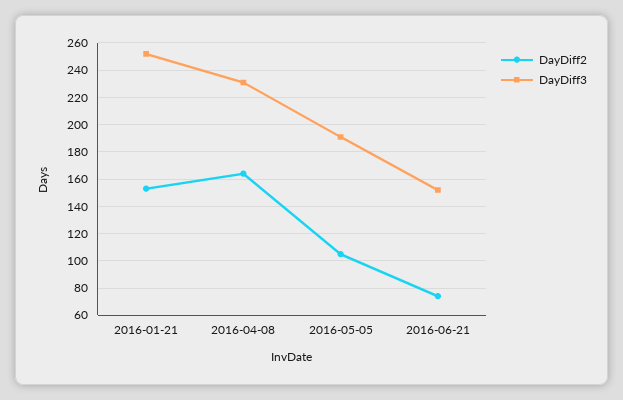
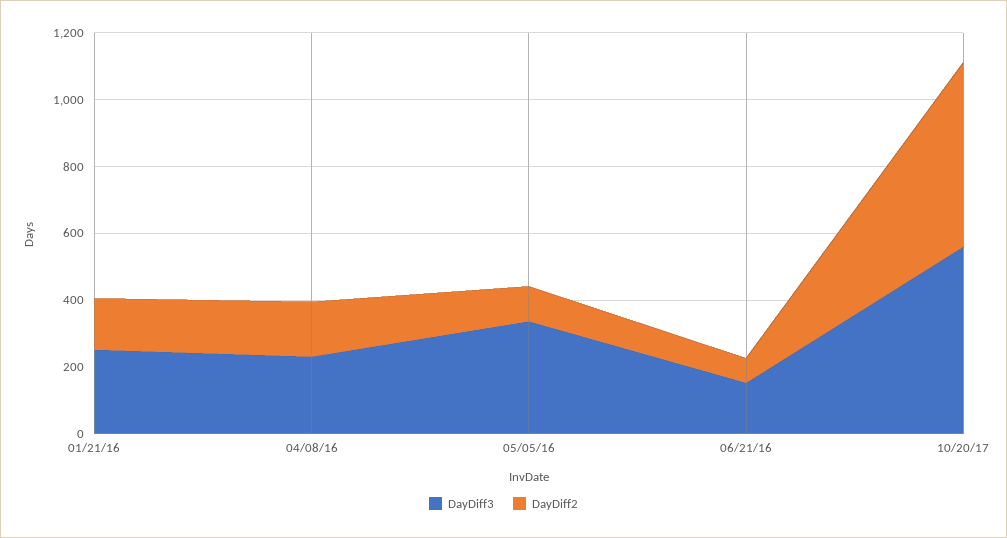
DayDiff3, 2016-05-05: 190 -> 350
DayDiff3, 10/20/17: none -> 550
DayDiff2, 10/20/17: none -> 550

